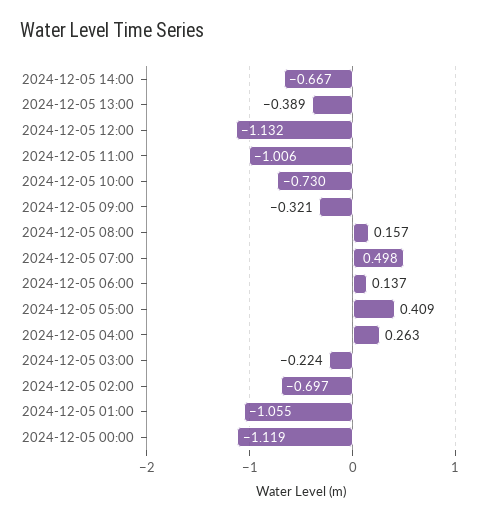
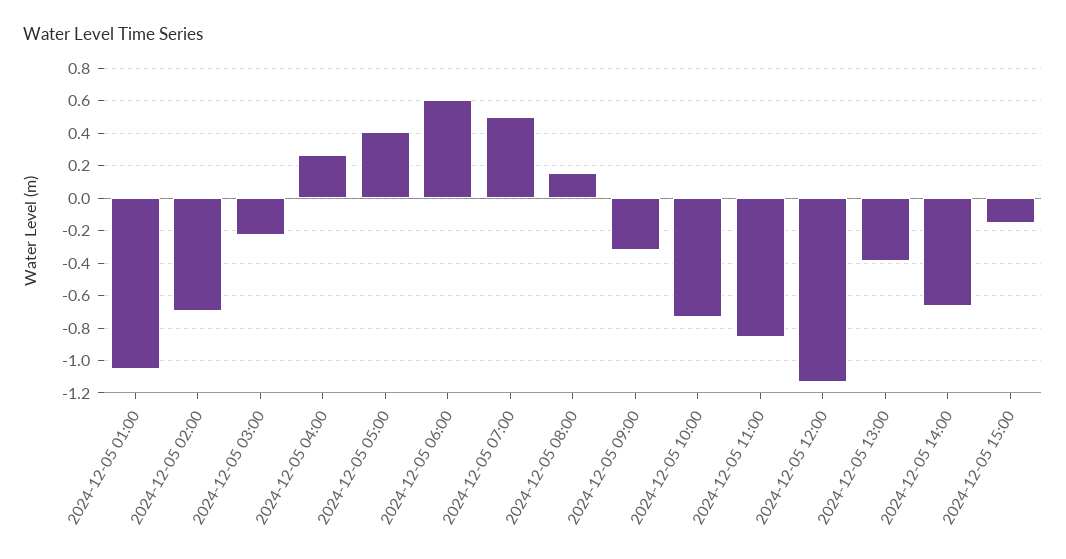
2024-12-05 11:00: -1.006 -> -0.85
2024-12-05 06:00: 0.137 -> 0.6
2024-12-05 00:00: -1.119 -> none
2024-12-05 15:00: none -> -0.15

